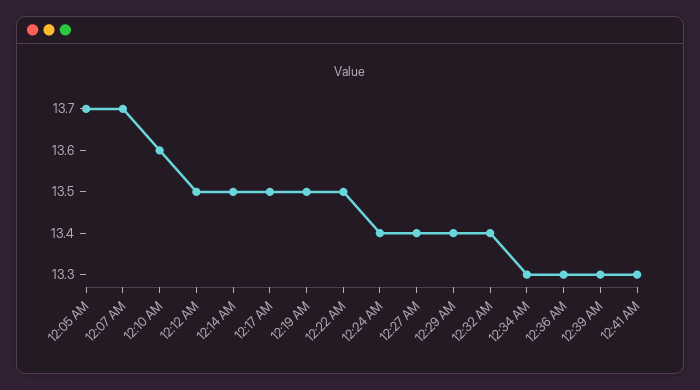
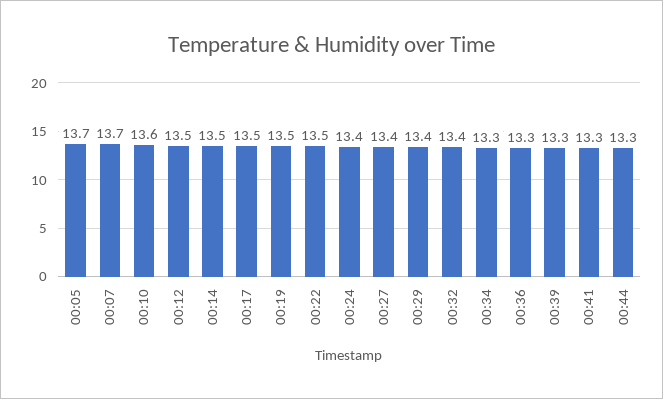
00:44: none -> 13.3

